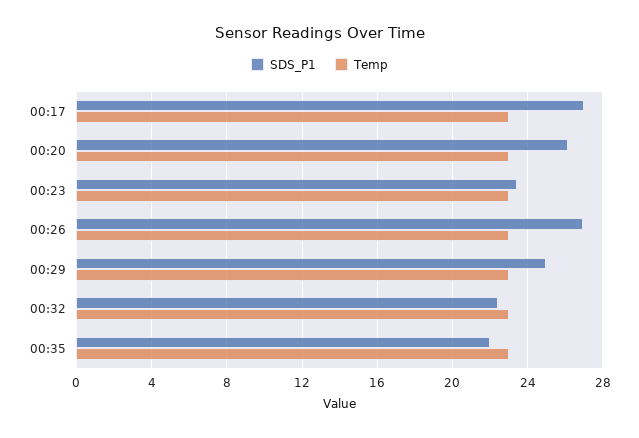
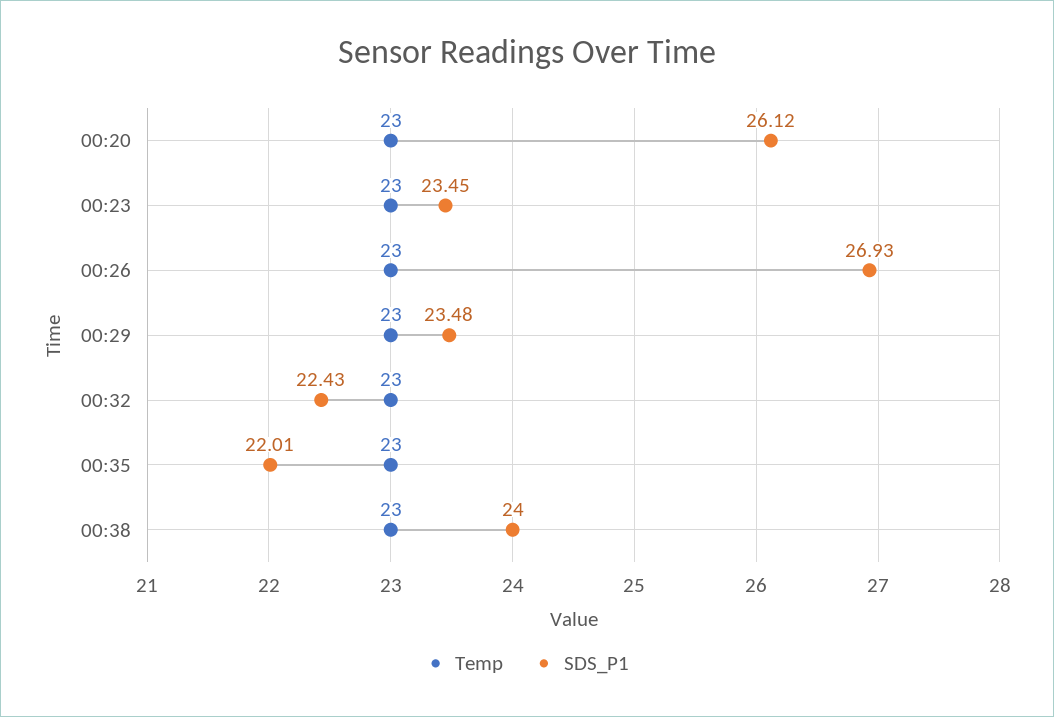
SDS_P1, 00:17: 27 -> none
Temp, 00:17: 23 -> none
SDS_P1, 00:29: 25 -> 23.48
Temp, 00:38: none -> 23
SDS_P1, 00:38: none -> 24

